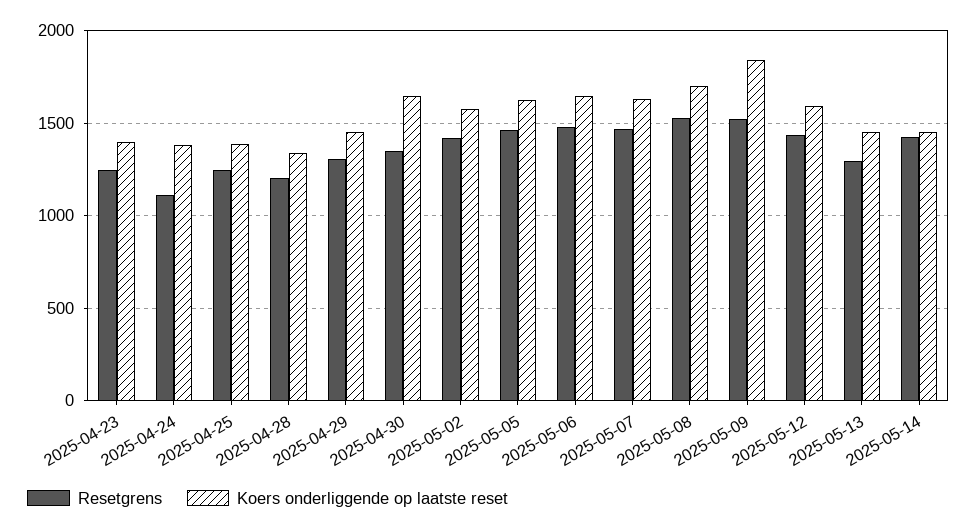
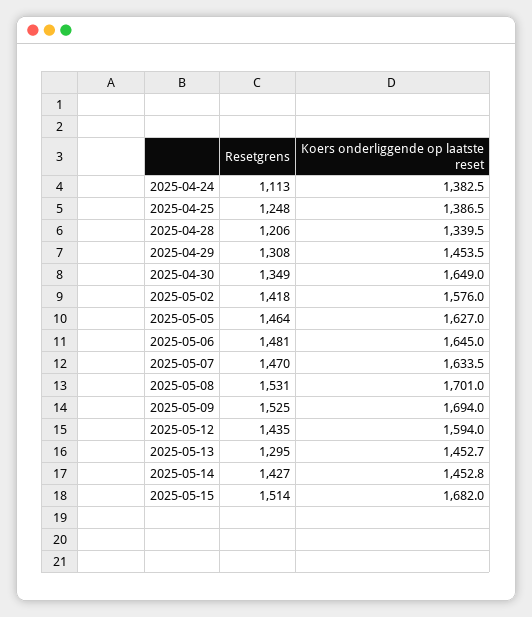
Resetgrens, 2025-04-23: 1250 -> none
Koers onderliggende op laatste reset, 2025-04-23: 1400 -> none
Koers onderliggende op laatste reset, 2025-05-09: 1850 -> 1694
Resetgrens, 2025-05-15: none -> 1514
Koers onderliggende op laatste reset, 2025-05-15: none -> 1682

